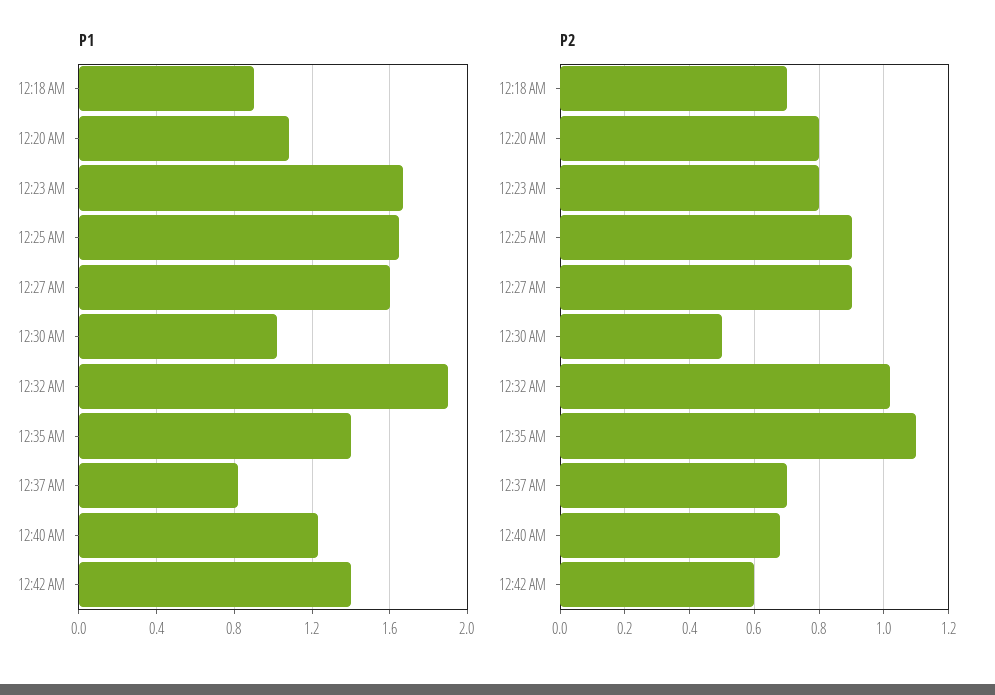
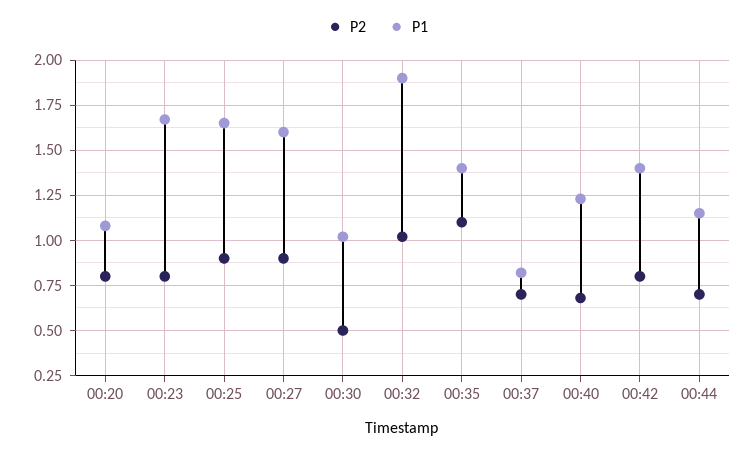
P1, 12:18 AM: 0.9 -> none
P2, 12:18 AM: 0.7 -> none
P2, 12:42 AM: 0.6 -> 0.8
P2, 00:44: none -> 0.7
P1, 00:44: none -> 1.15

